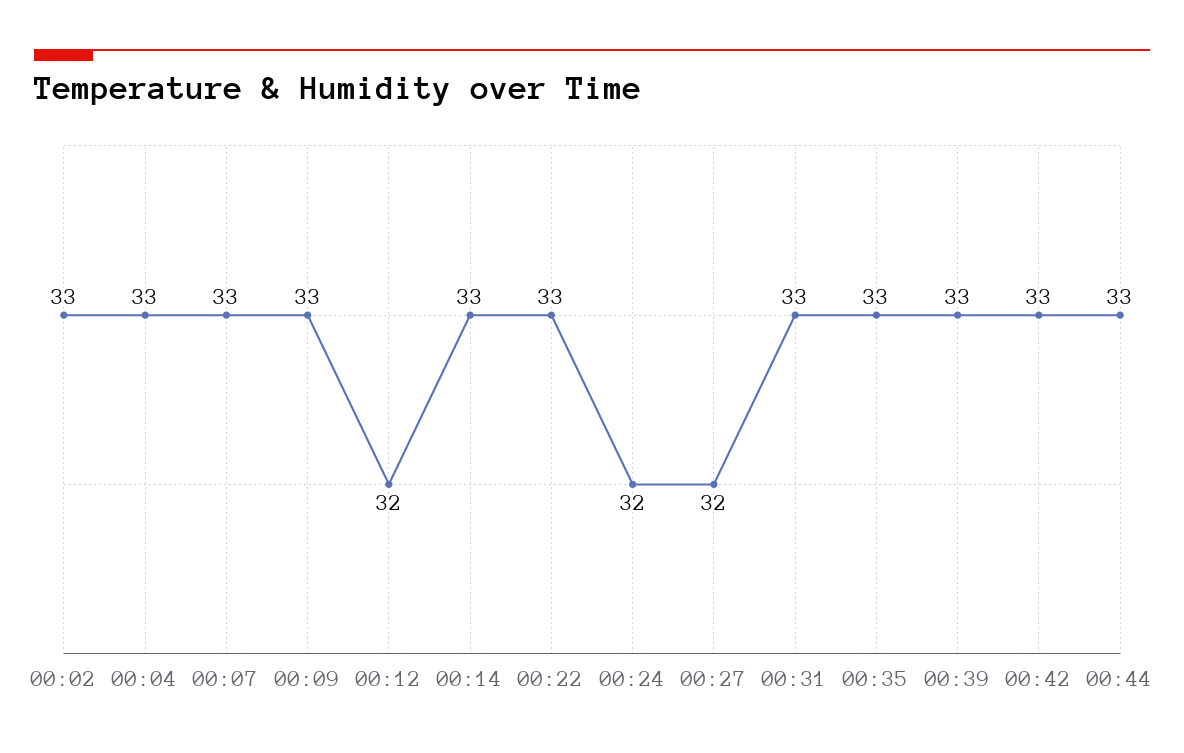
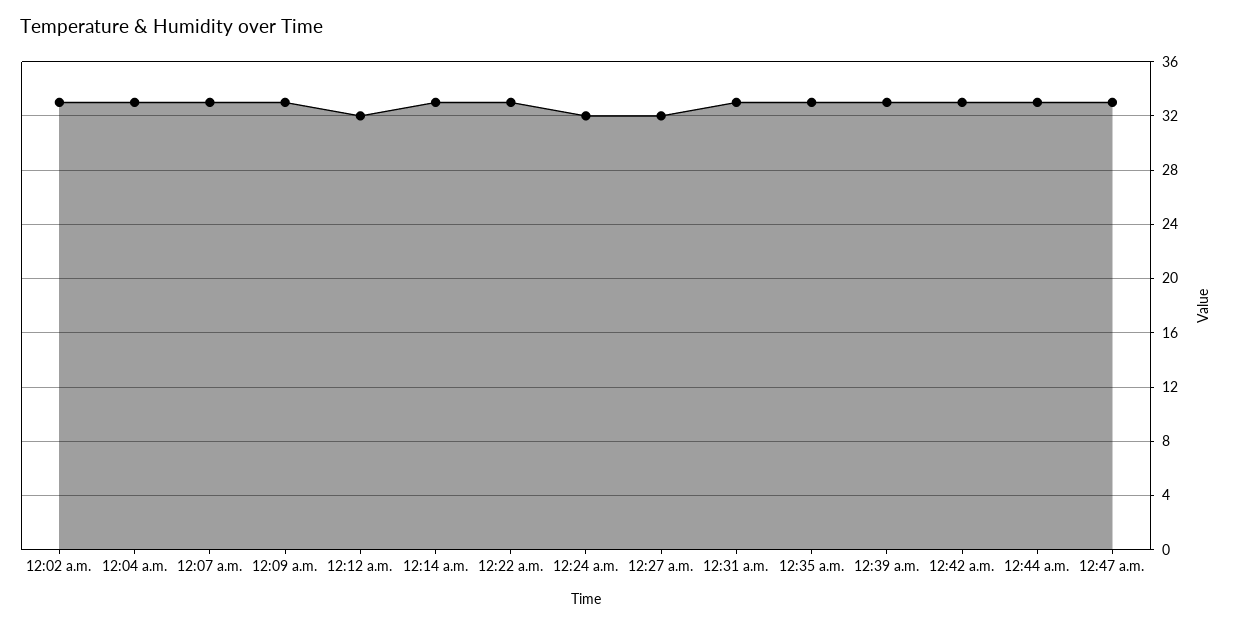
12:47 a.m.: none -> 33

